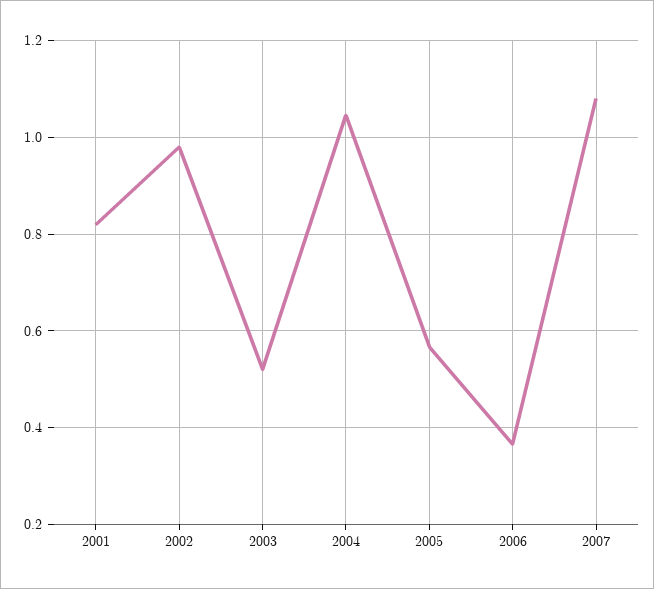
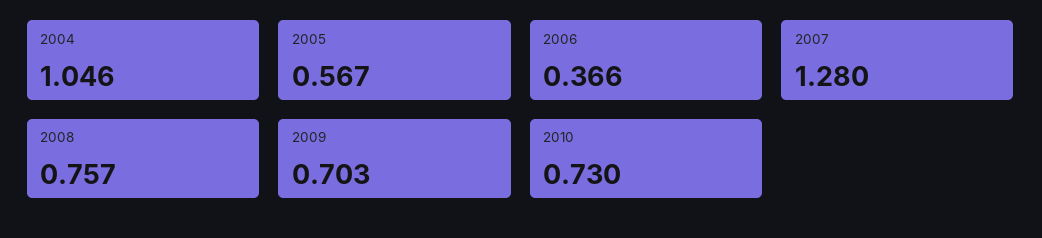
2001: 0.82 -> none
2002: 0.98 -> none
2003: 0.52 -> none
2007: 1.08 -> 1.28
2008: none -> 0.757
2009: none -> 0.703
2010: none -> 0.73

